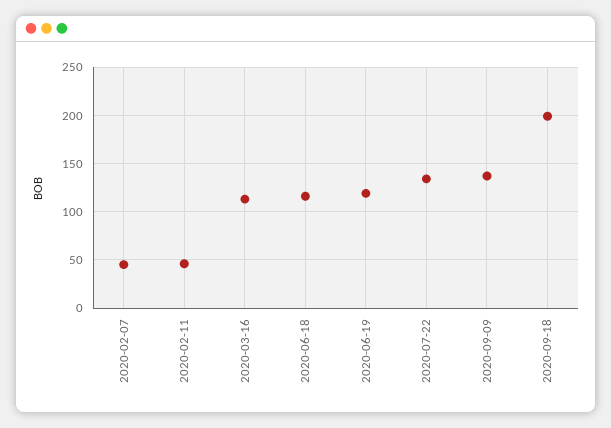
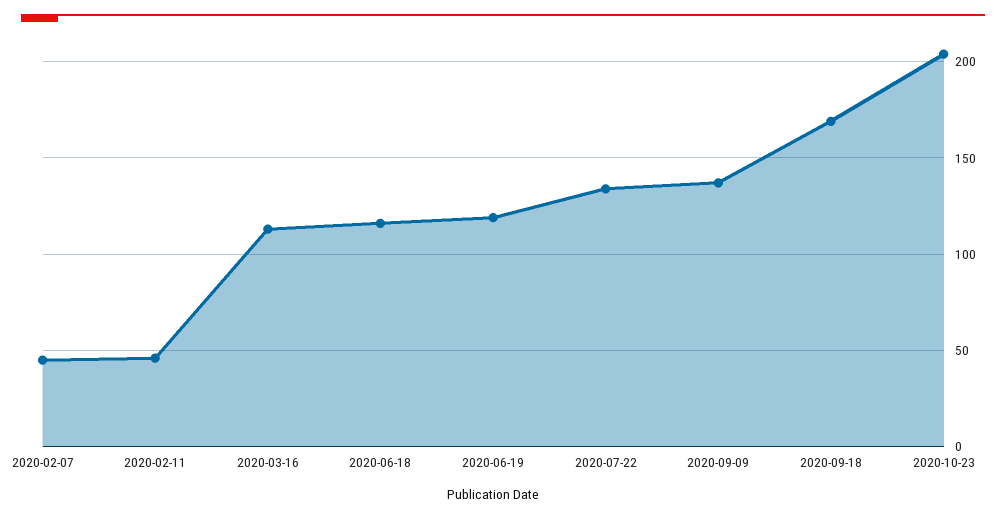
2020-09-18: 200 -> 170
2020-10-23: none -> 205

